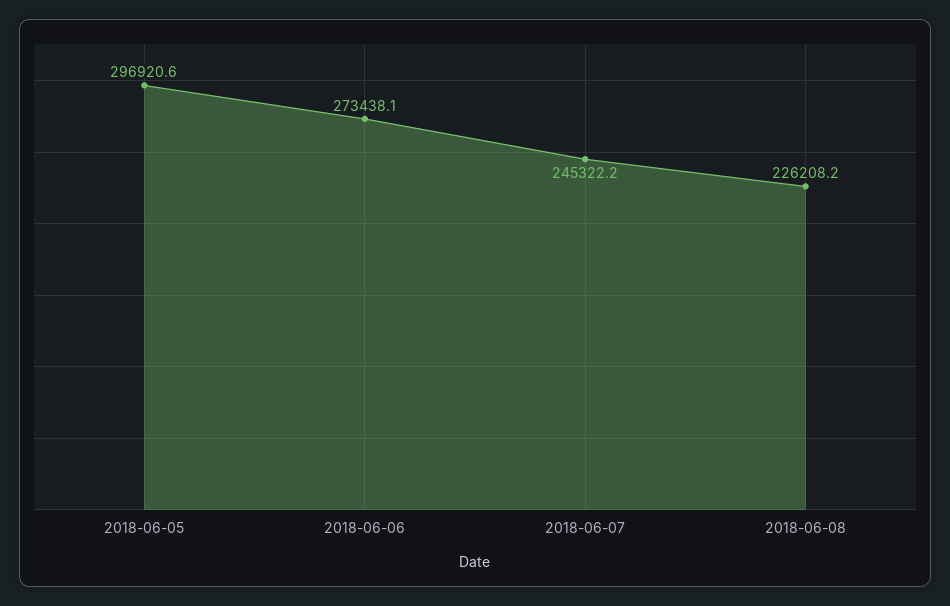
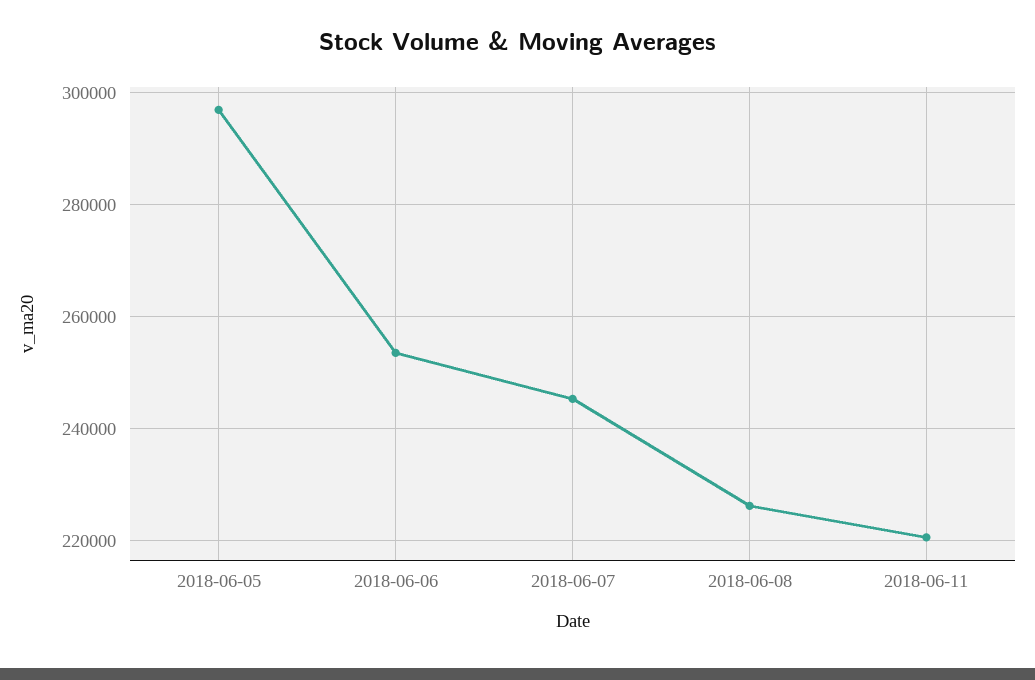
2018-06-06: 273438.1 -> 254000
2018-06-11: none -> 220000

